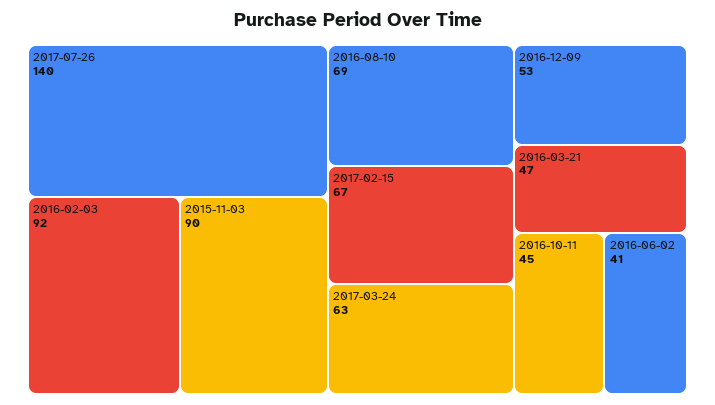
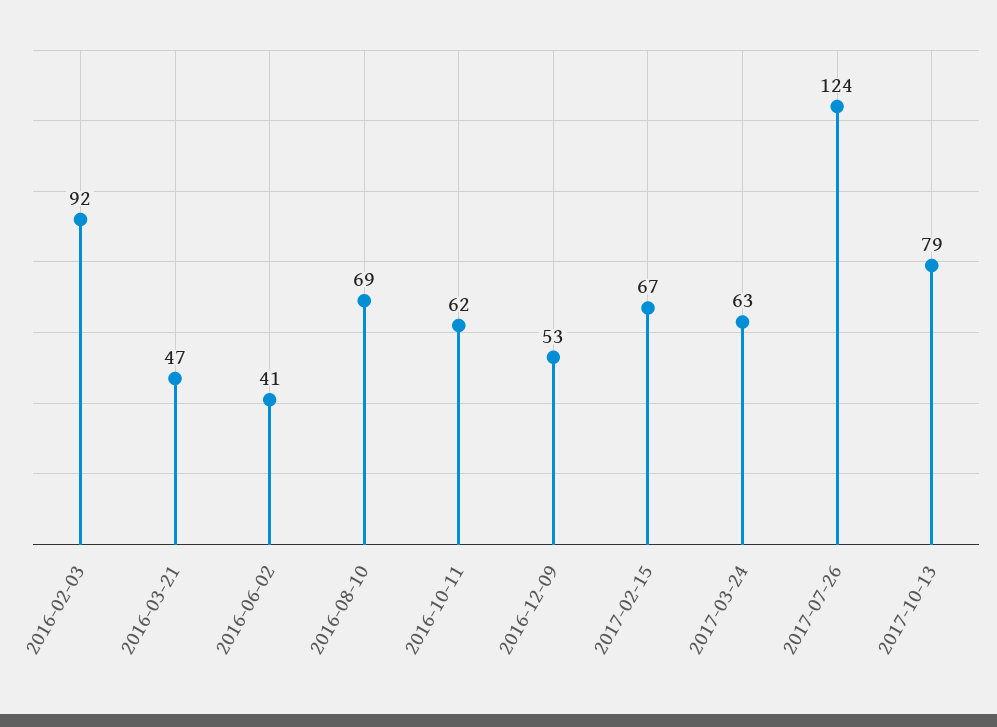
2017-07-26: 140 -> 124
2015-11-03: 90 -> none
2016-10-11: 45 -> 62
2017-10-13: none -> 79

